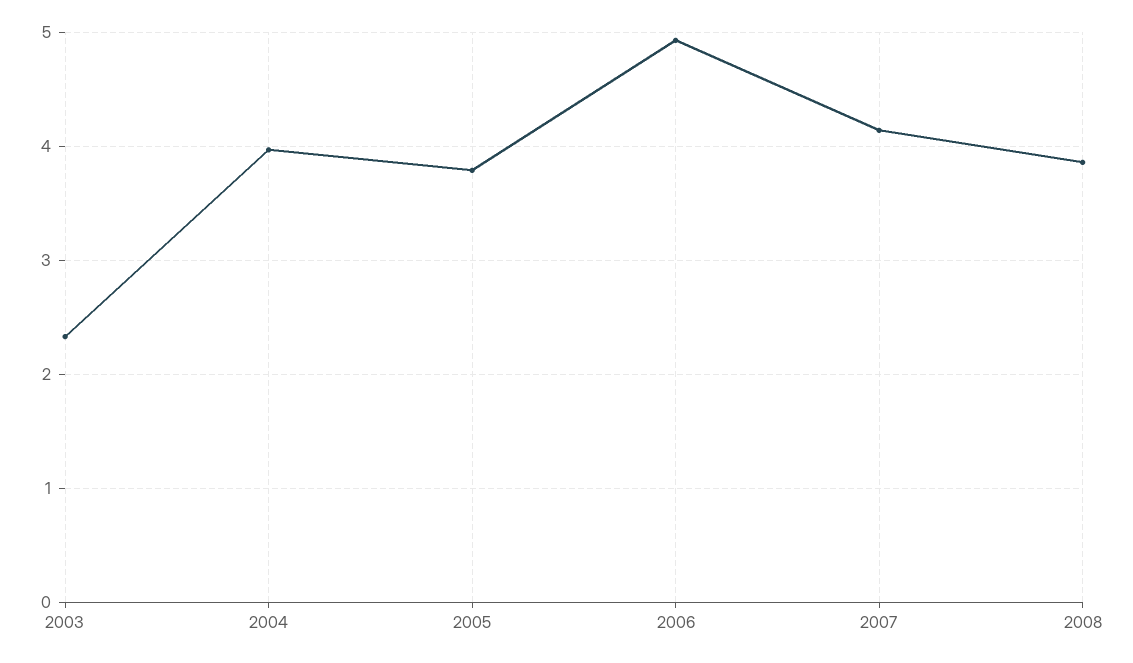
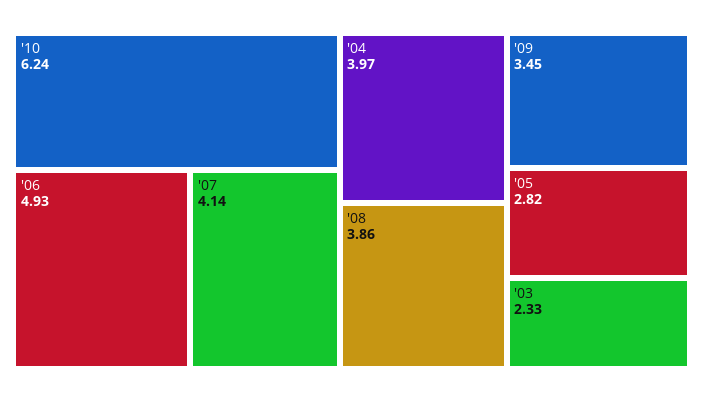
2005: 3.8 -> 2.82
'10: none -> 6.24
'09: none -> 3.45

